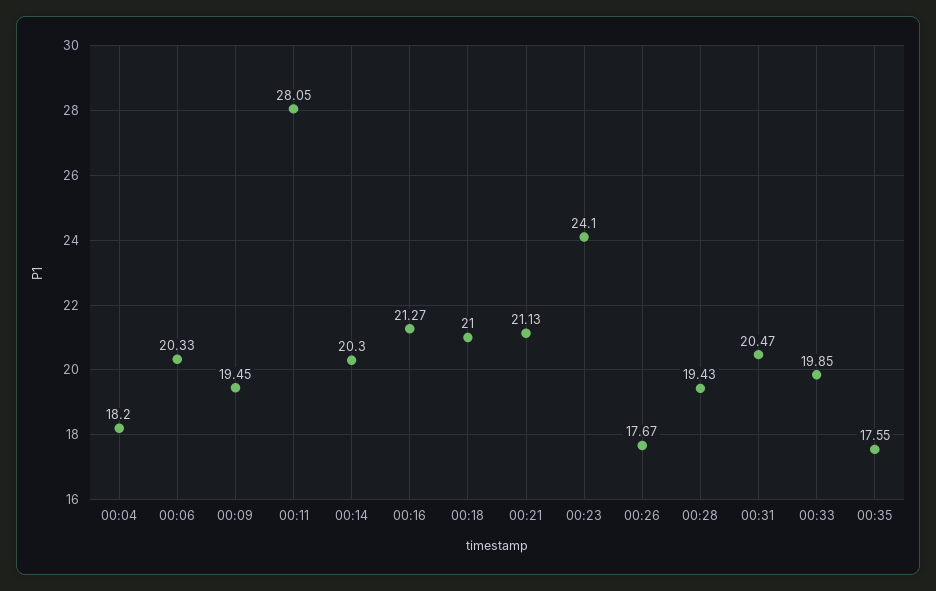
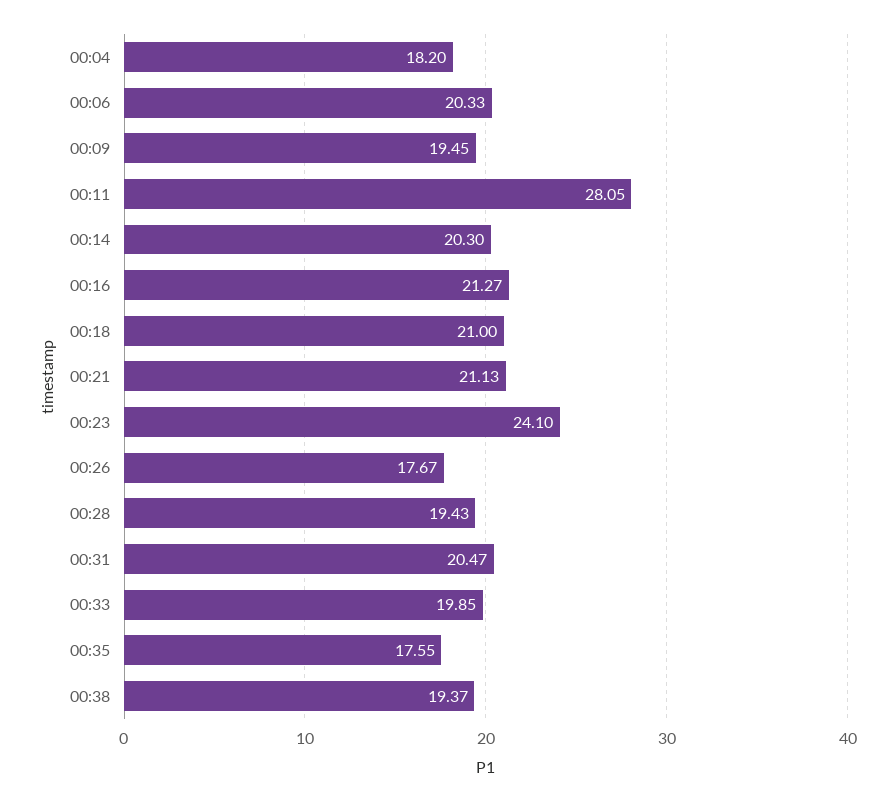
00:38: none -> 19.37

